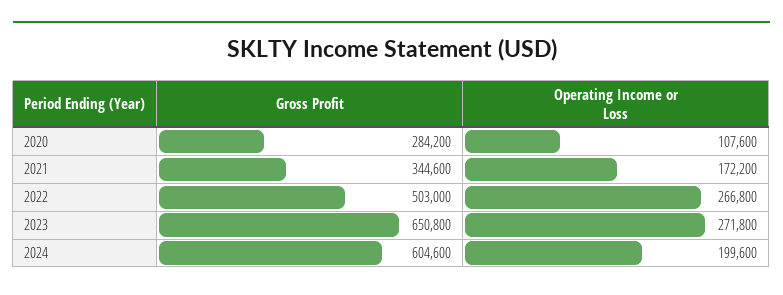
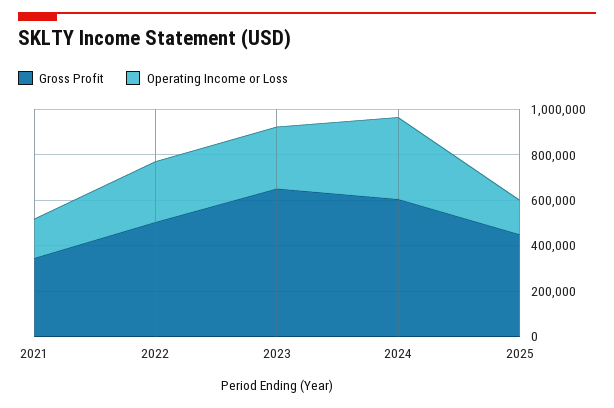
Gross Profit, 2020: 284200 -> none
Operating Income or Loss, 2020: 107600 -> none
Operating Income or Loss, 2024: 199600 -> 350000
Gross Profit, 2025: none -> 450000
Operating Income or Loss, 2025: none -> 150000

